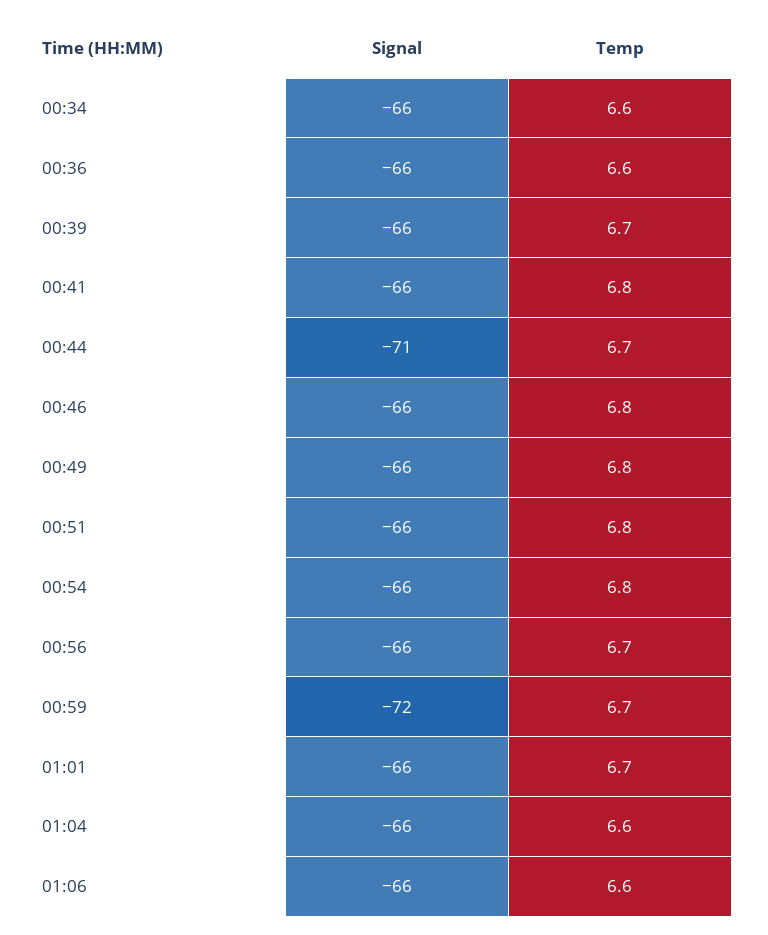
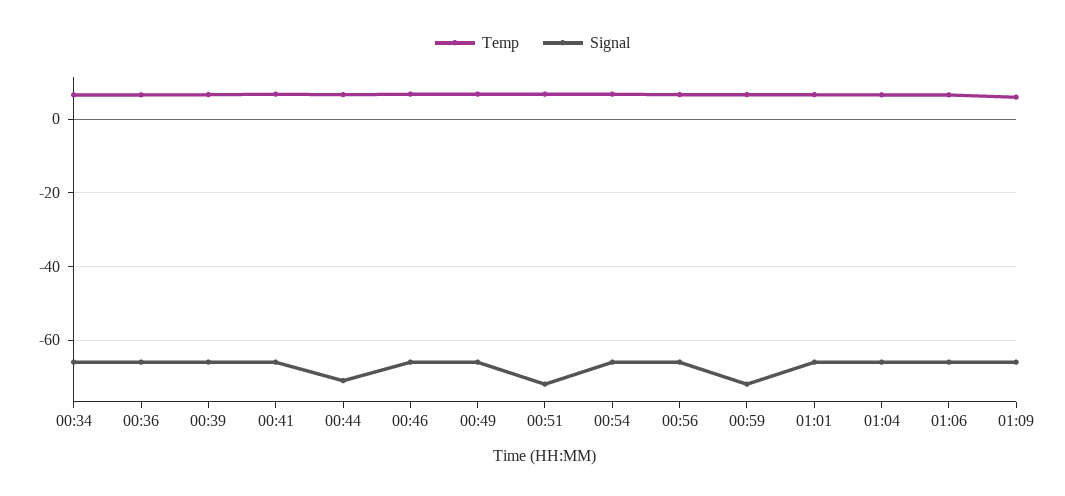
Signal, 00:51: -66 -> -72
Temp, 01:09: none -> 6
Signal, 01:09: none -> -66

